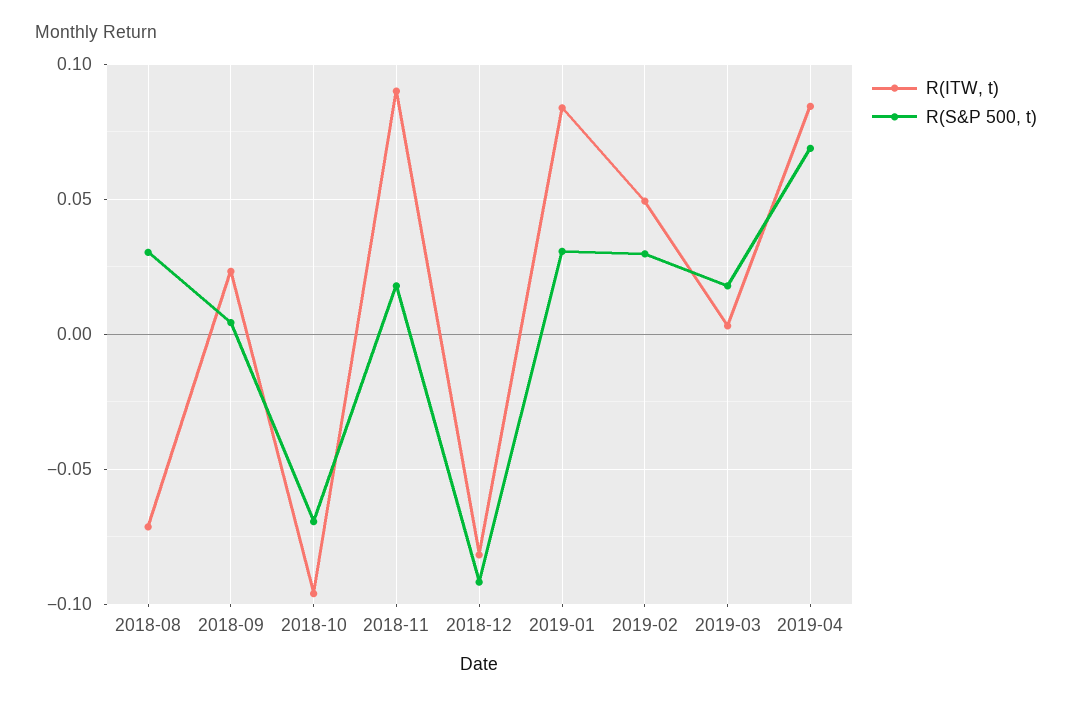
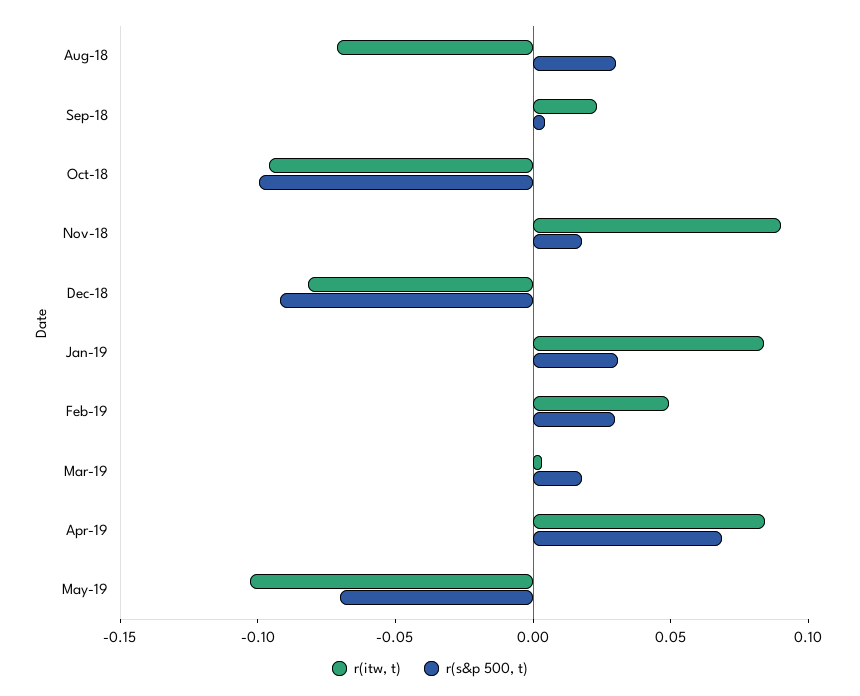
R(S&P 500, t), 2018-10: -0.07 -> -0.1
R(ITW, t), May-19: none -> -0.1
R(S&P 500, t), May-19: none -> -0.07

